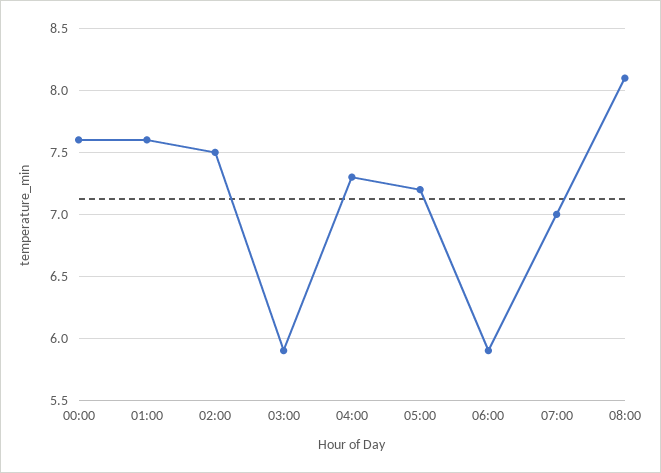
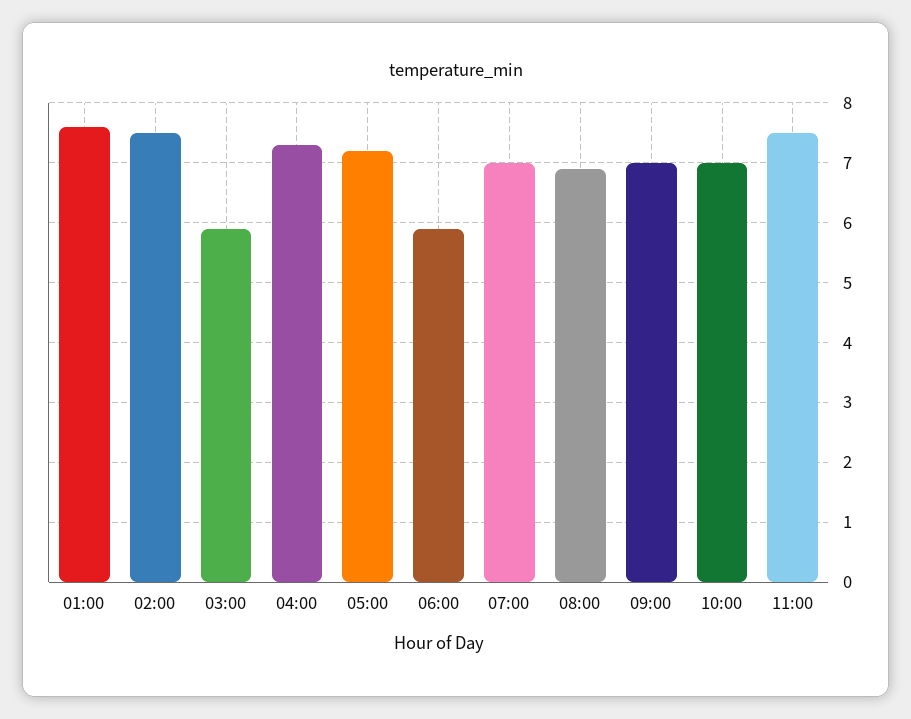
00:00: 7.6 -> none
08:00: 8.1 -> 7
09:00: none -> 7
10:00: none -> 7
11:00: none -> 7.5

